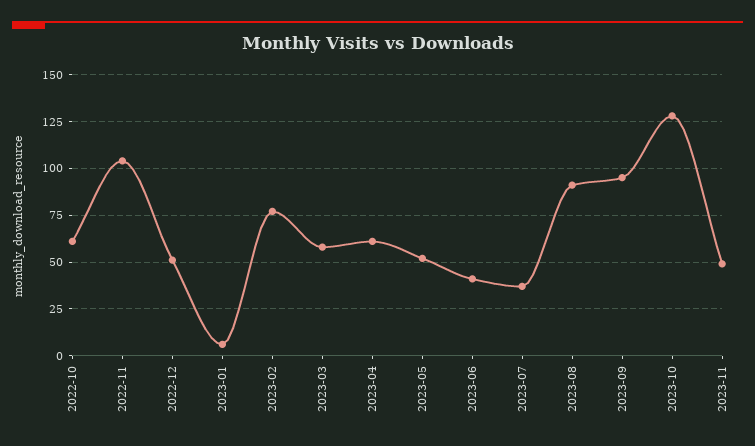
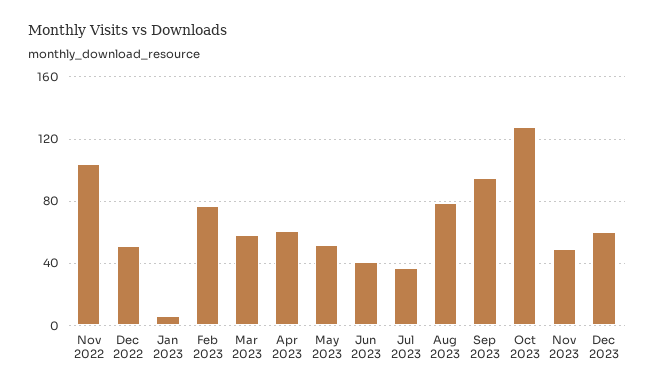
2022-10: 60 -> none
2023-08: 90 -> 80
Dec 2023: none -> 60

